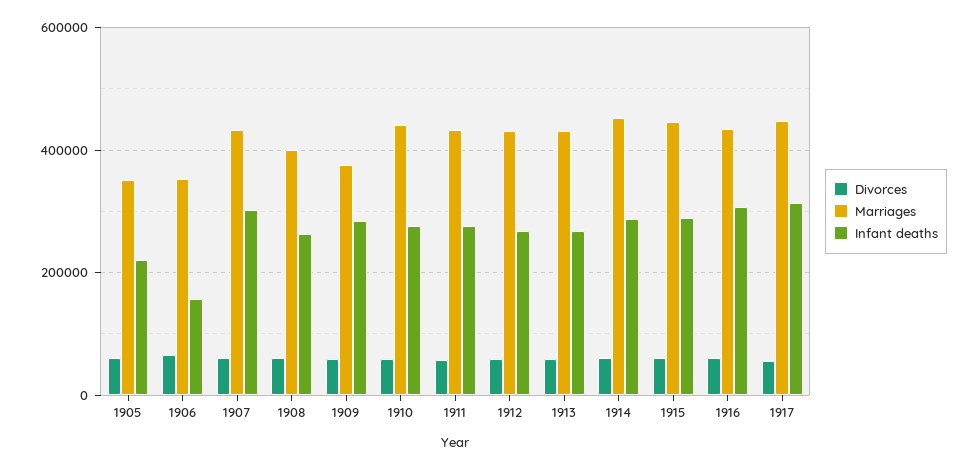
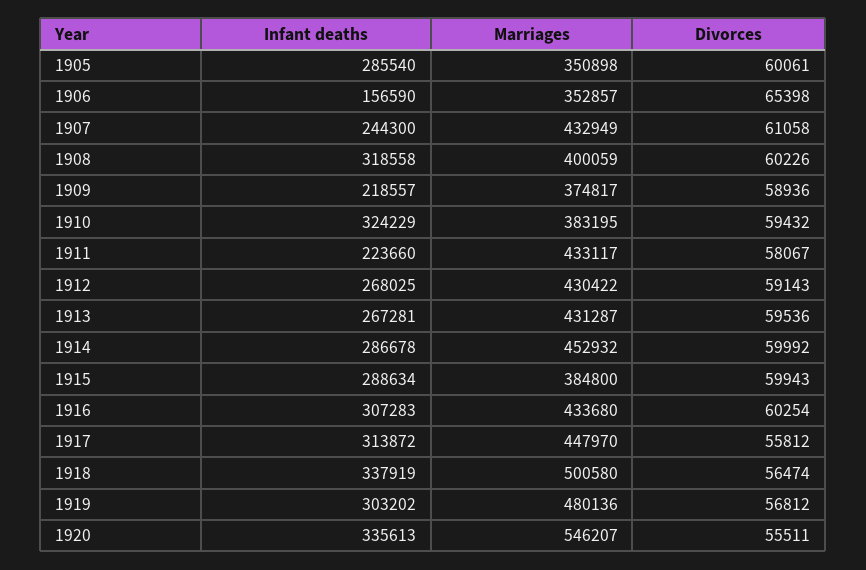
Infant deaths, 1905: 220000 -> 285540
Infant deaths, 1907: 300000 -> 244300
Infant deaths, 1908: 260000 -> 318558
Infant deaths, 1909: 280000 -> 218557
Marriages, 1910: 440000 -> 383195
Infant deaths, 1910: 280000 -> 324229
Infant deaths, 1911: 280000 -> 223660
Marriages, 1915: 440000 -> 384800
Infant deaths, 1918: none -> 337919
Marriages, 1918: none -> 500580
Divorces, 1918: none -> 56474
Infant deaths, 1919: none -> 303202
Marriages, 1919: none -> 480136
Divorces, 1919: none -> 56812
Infant deaths, 1920: none -> 335613
Marriages, 1920: none -> 546207
Divorces, 1920: none -> 55511

